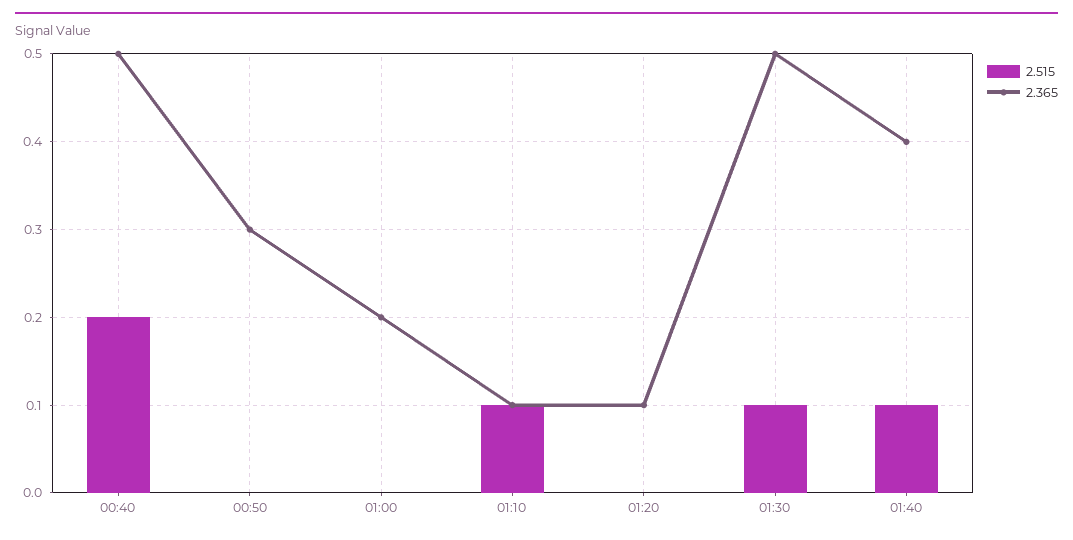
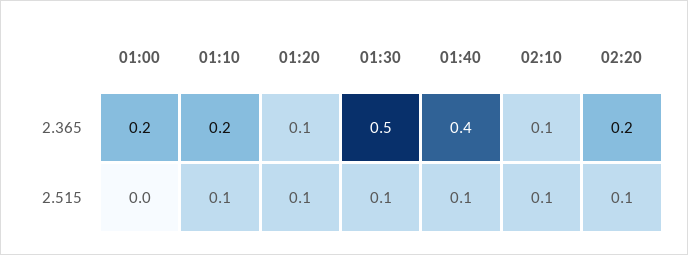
2.515, 00:40: 0.2 -> none
2.365, 00:40: 0.5 -> none
2.515, 00:50: 0 -> none
2.365, 00:50: 0.3 -> none
2.365, 01:10: 0.1 -> 0.2
2.515, 01:20: 0 -> 0.1
2.365, 02:10: none -> 0.1
2.365, 02:20: none -> 0.2
2.515, 02:10: none -> 0.1
2.515, 02:20: none -> 0.1

